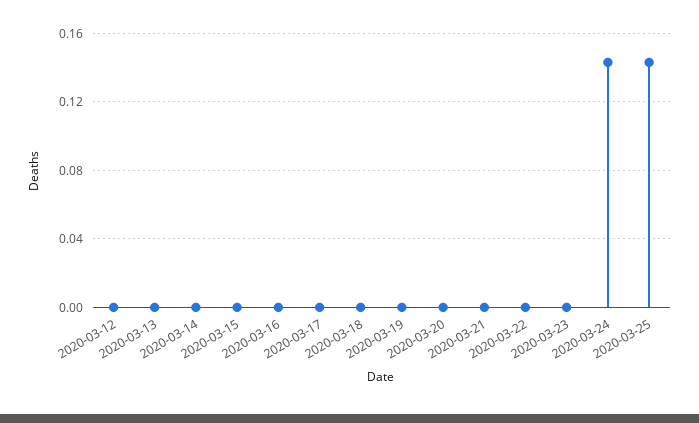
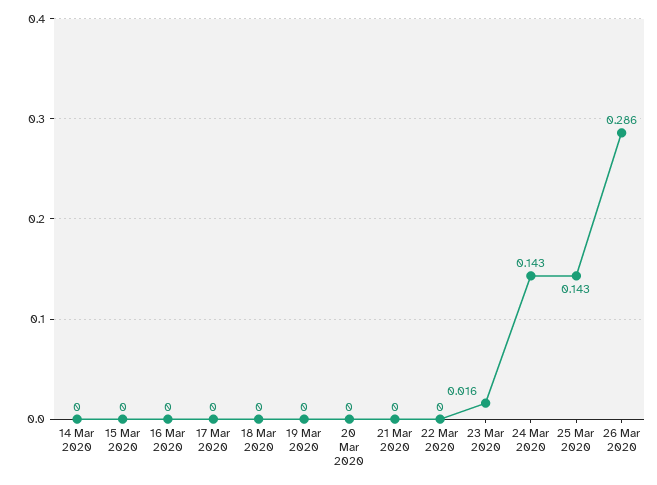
2020-03-12: 0 -> none
2020-03-13: 0 -> none
2020-03-23: 0 -> 0.016
26 Mar 2020: none -> 0.286

